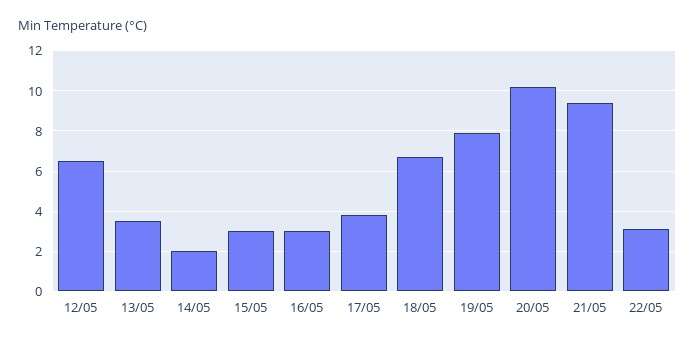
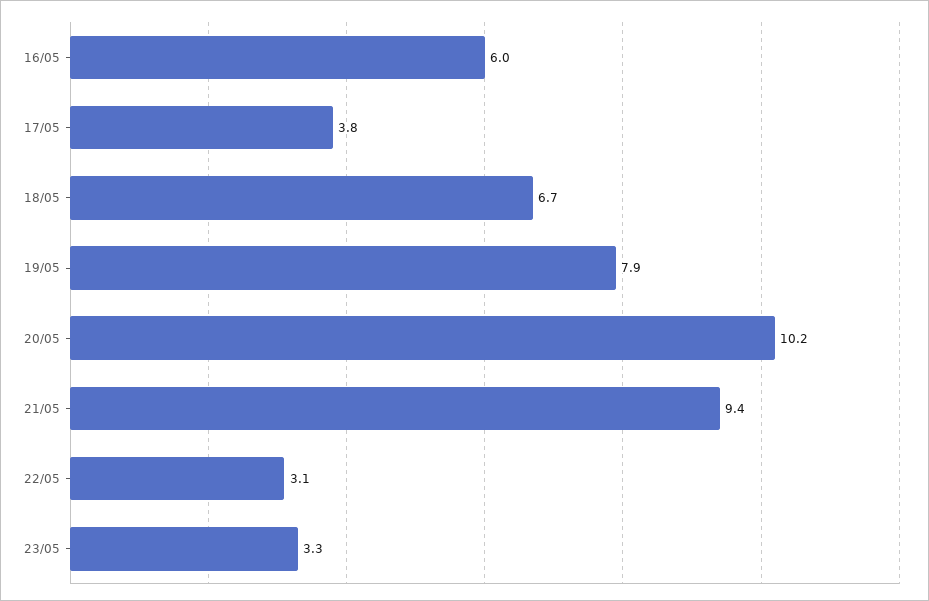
12/05: 6.5 -> none
13/05: 3.5 -> none
14/05: 2 -> none
15/05: 3 -> none
16/05: 3 -> 6
23/05: none -> 3.3

